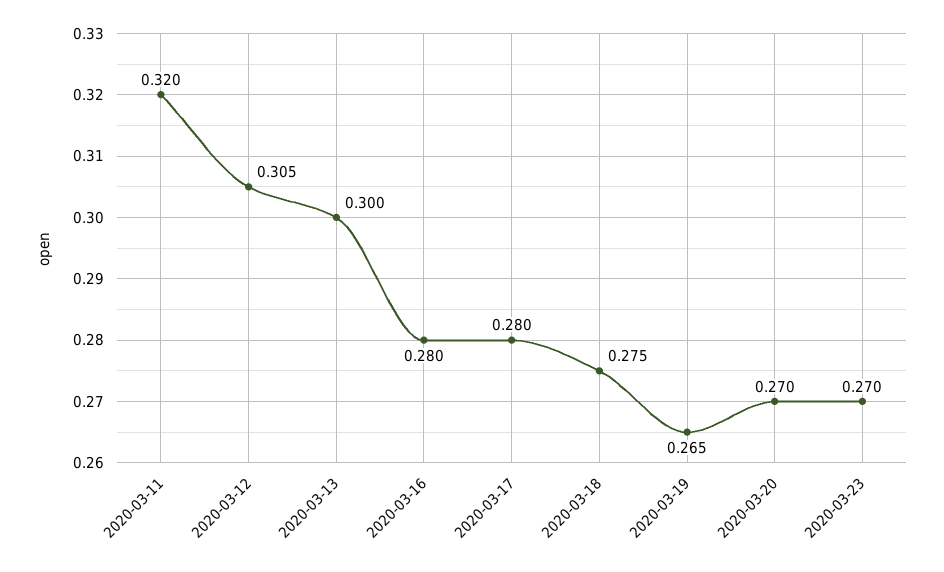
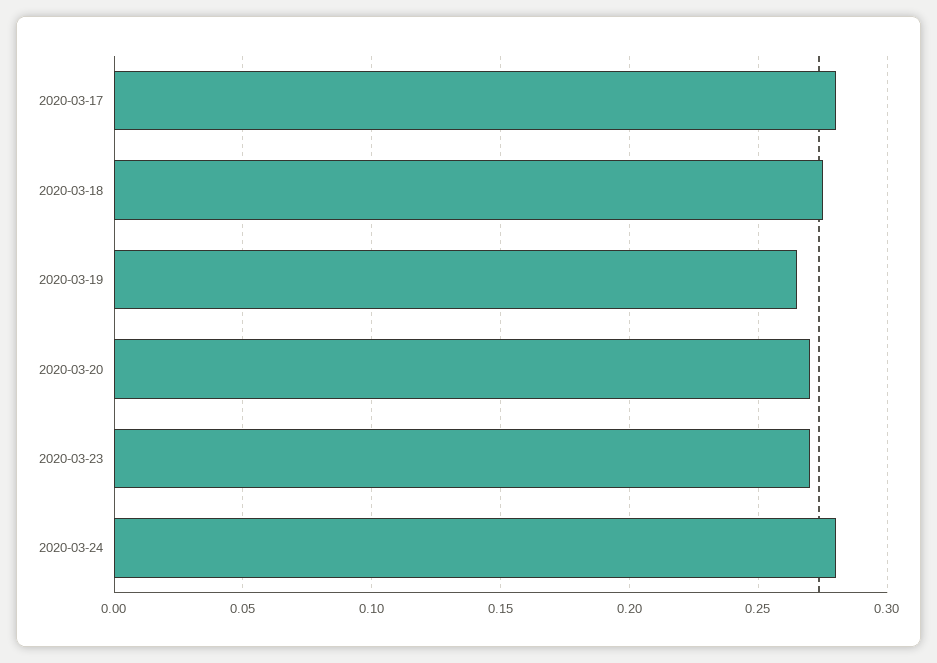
2020-03-11: 0.32 -> none
2020-03-12: 0.305 -> none
2020-03-13: 0.3 -> none
2020-03-16: 0.28 -> none
2020-03-24: none -> 0.28

